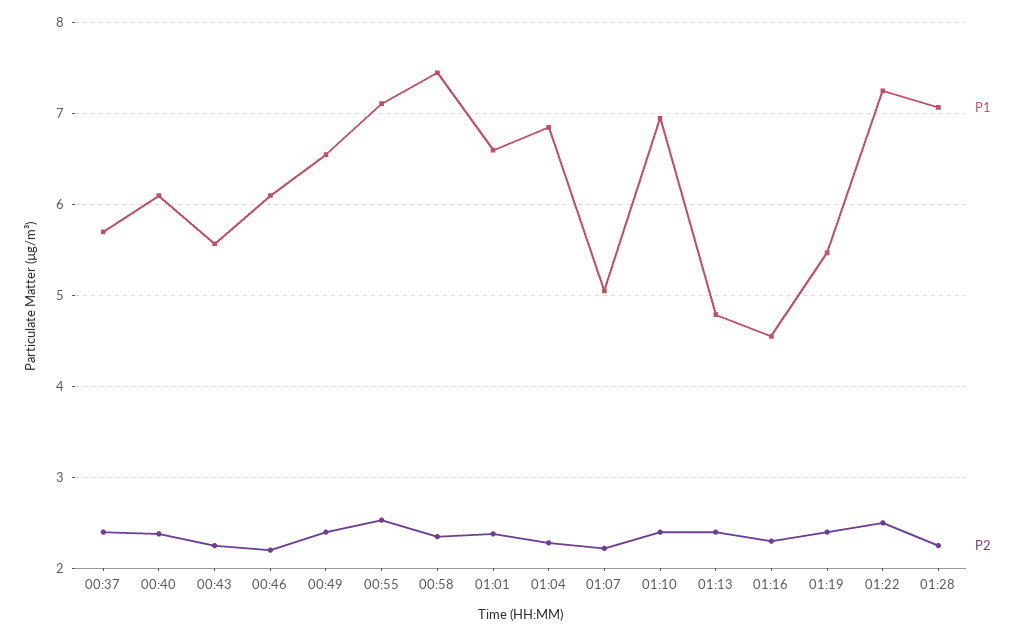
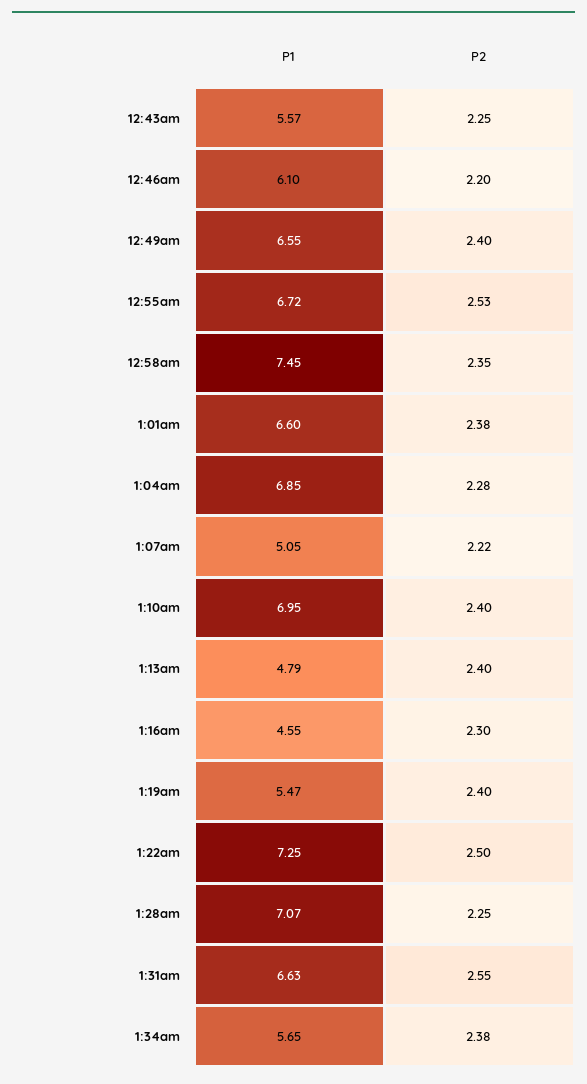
P1, 00:37: 5.7 -> none
P2, 00:37: 2.4 -> none
P1, 00:40: 6.1 -> none
P2, 00:40: 2.4 -> none
P1, 00:55: 7.1 -> 6.72
P1, 1:31am: none -> 6.63
P2, 1:31am: none -> 2.55
P1, 1:34am: none -> 5.65
P2, 1:34am: none -> 2.38

